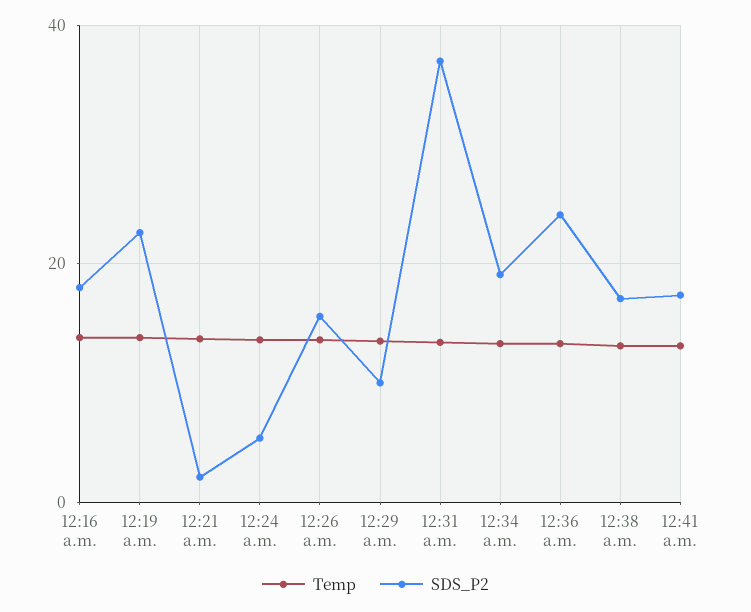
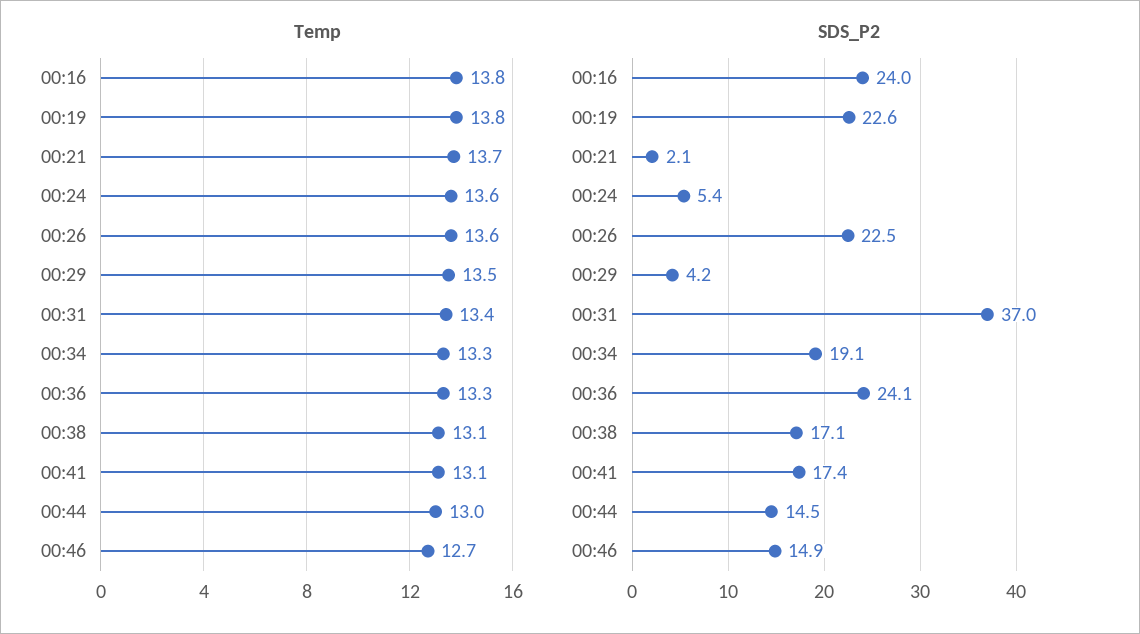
SDS_P2, 12:16 a.m.: 18 -> 24
SDS_P2, 12:26 a.m.: 16 -> 22.5
SDS_P2, 12:29 a.m.: 10 -> 4.2
Temp, 00:44: none -> 13
Temp, 00:46: none -> 12.7
SDS_P2, 00:44: none -> 14.5
SDS_P2, 00:46: none -> 14.9

